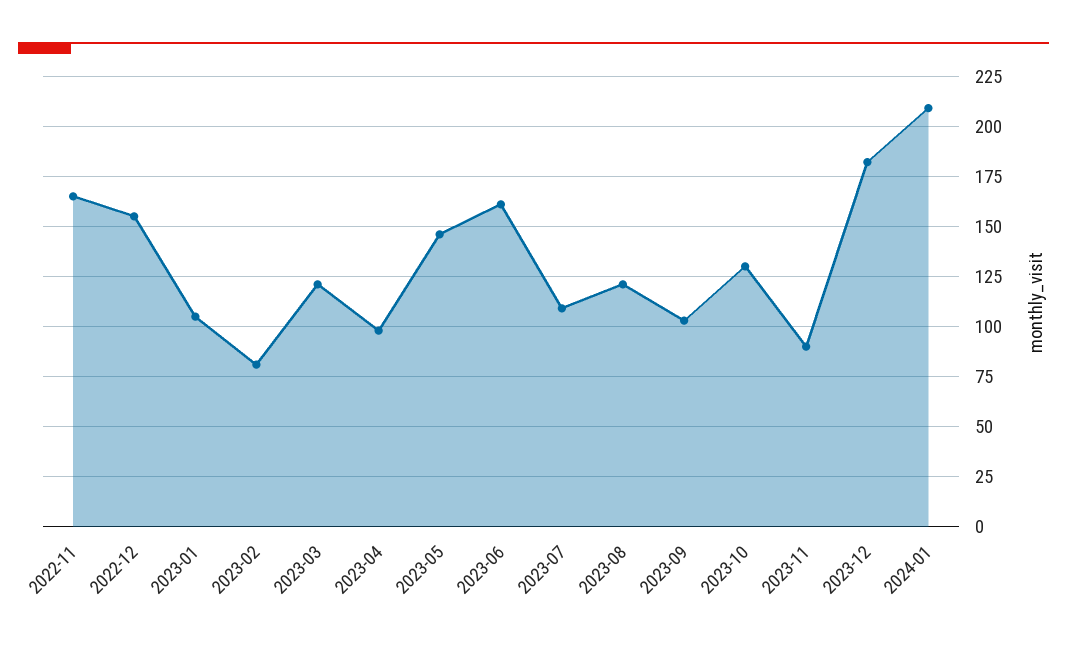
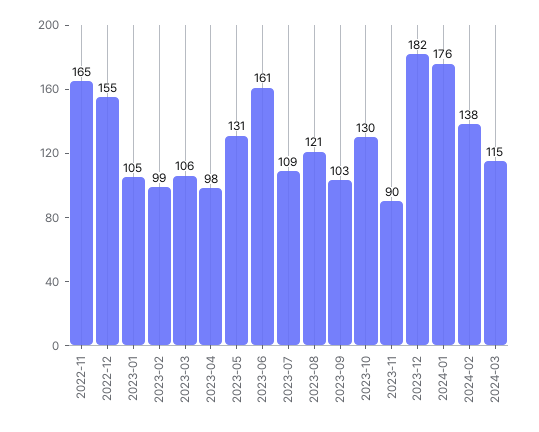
2023-02: 80 -> 99
2023-03: 120 -> 106
2023-05: 145 -> 131
2024-01: 210 -> 176
2024-02: none -> 138
2024-03: none -> 115

